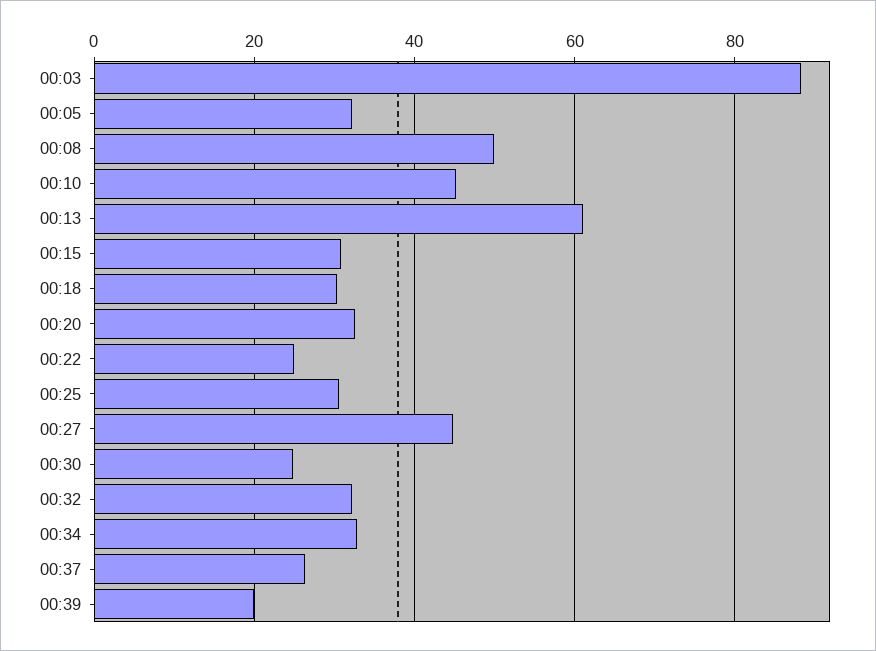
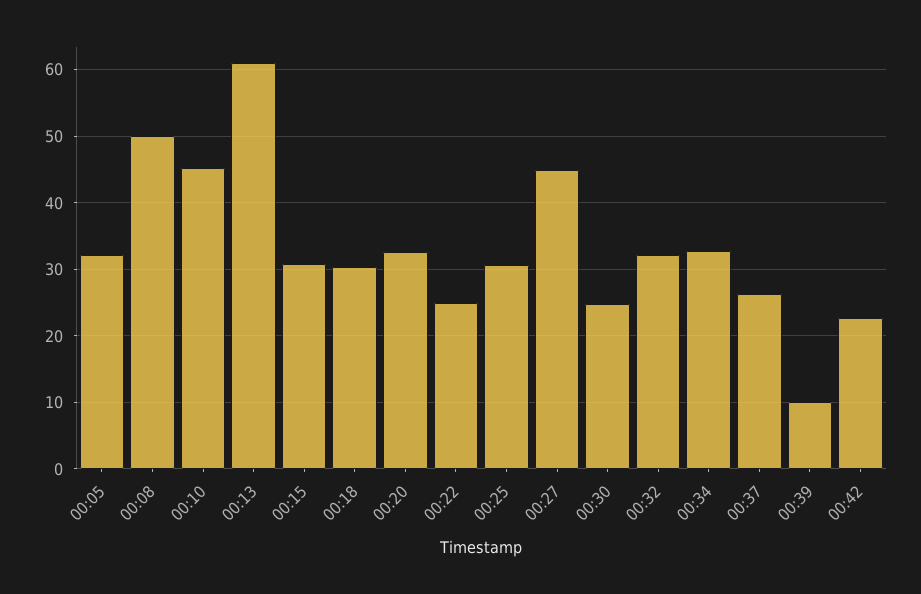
00:03: 88 -> none
00:39: 20 -> 10
00:42: none -> 23

